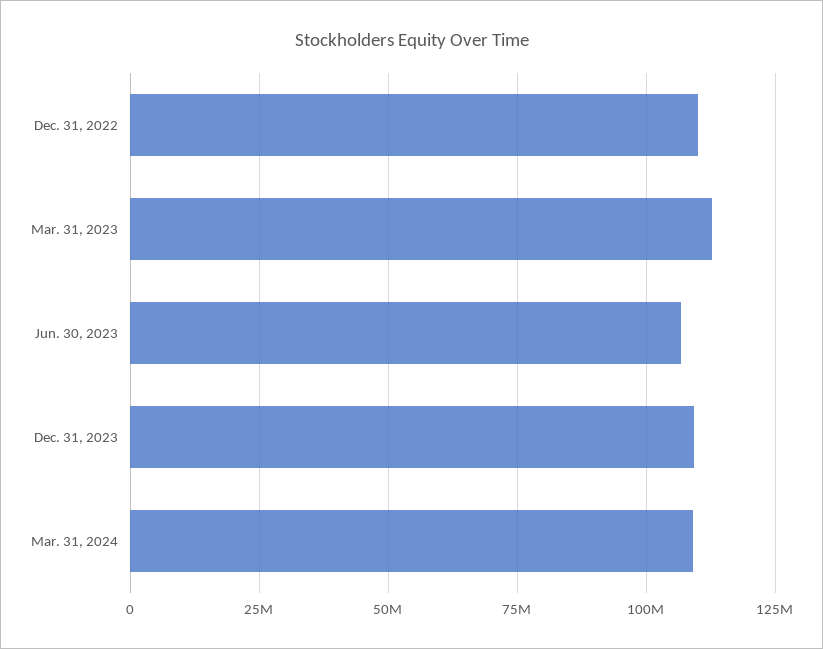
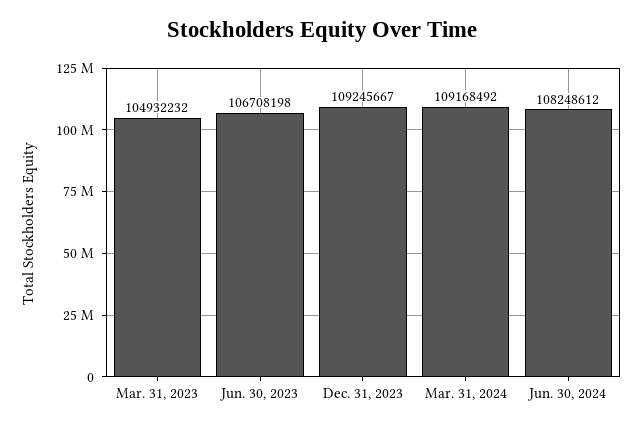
Dec. 31, 2022: 110000000 -> none
Mar. 31, 2023: 112500000 -> 104932232
Jun. 30, 2024: none -> 108248612

